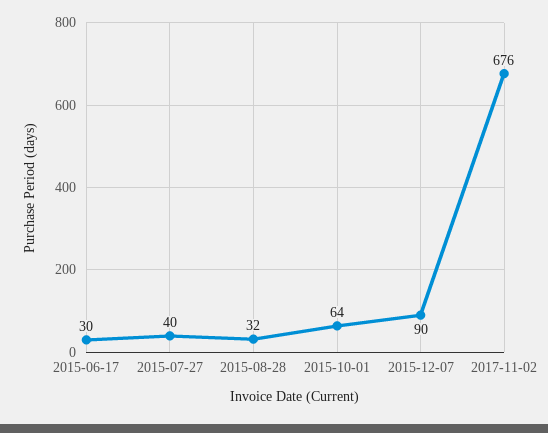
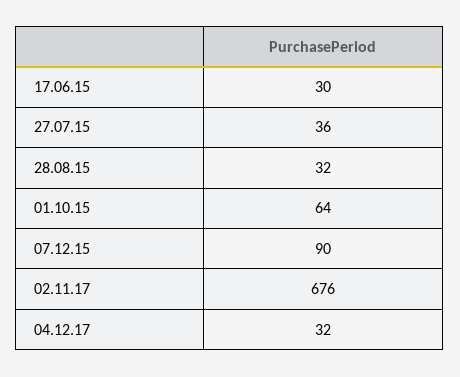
2015-07-27: 40 -> 36
04.12.17: none -> 32

